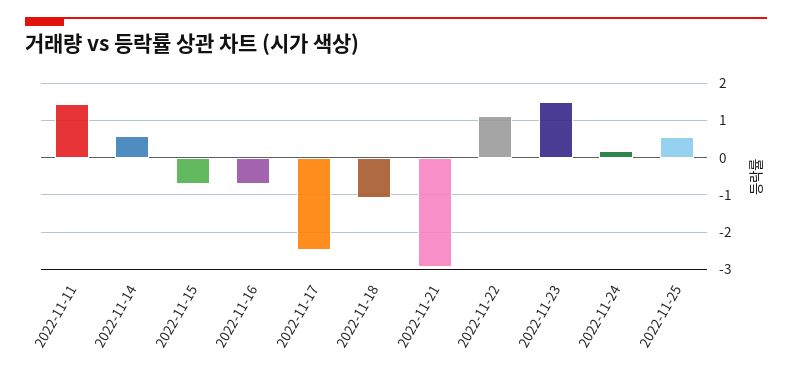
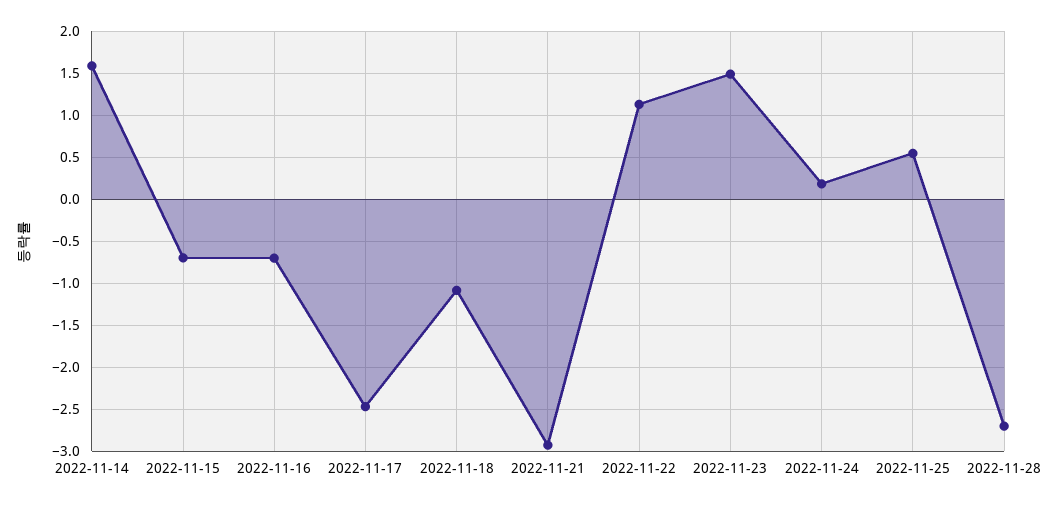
2022-11-11: 1.4 -> none
2022-11-14: 0.6 -> 1.6
2022-11-28: none -> -2.7

